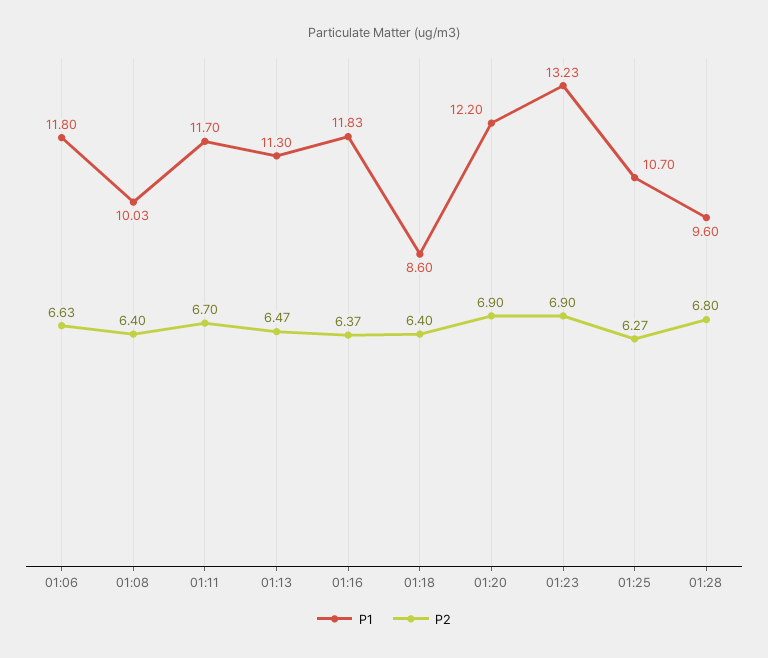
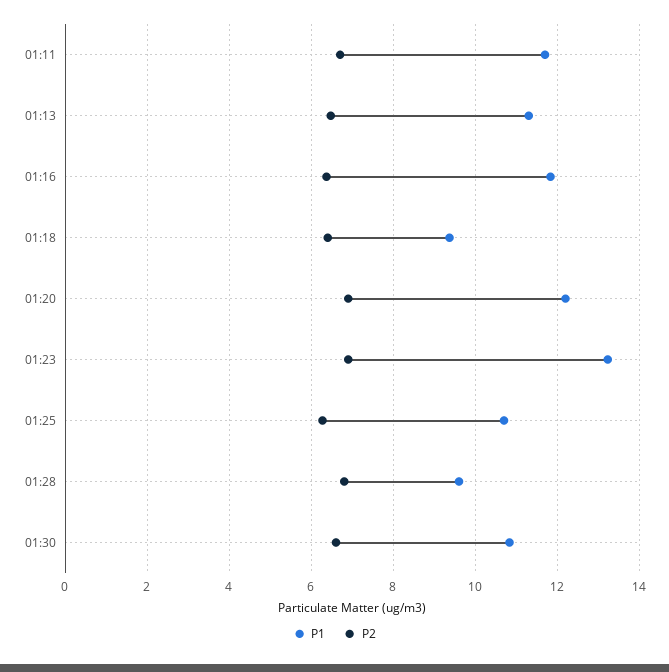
P1, 01:06: 11.8 -> none
P2, 01:06: 6.63 -> none
P1, 01:08: 10.03 -> none
P2, 01:08: 6.4 -> none
P1, 01:18: 8.6 -> 9.4
P1, 01:30: none -> 10.8
P2, 01:30: none -> 6.6

